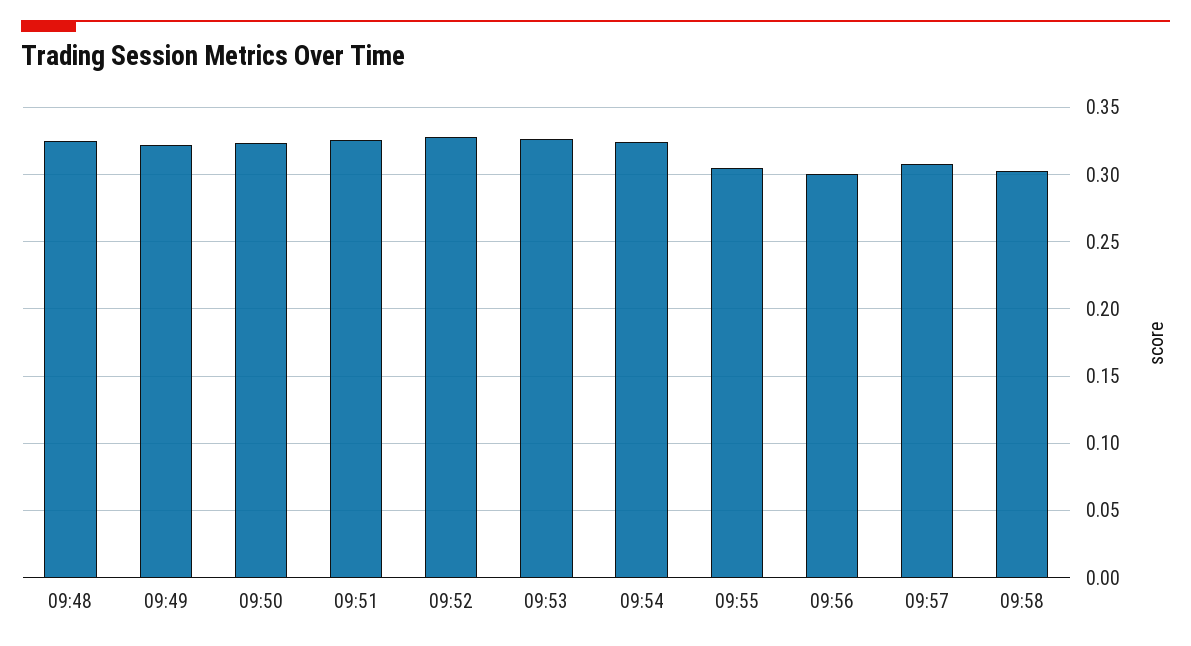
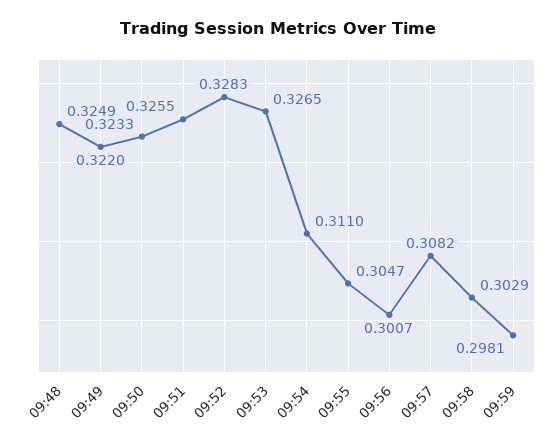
09:54: 0.325 -> 0.311
09:59: none -> 0.2981

